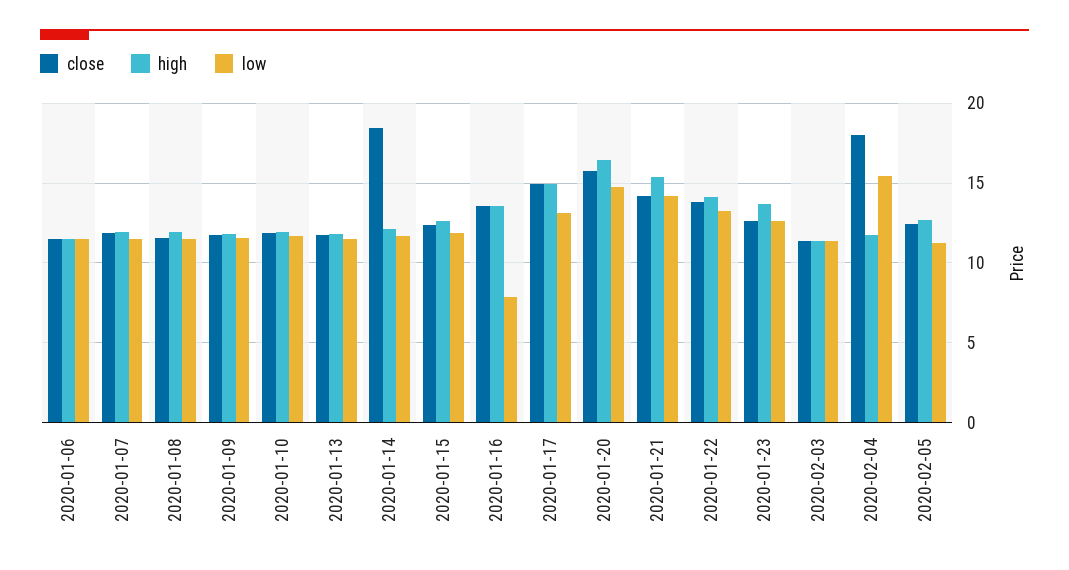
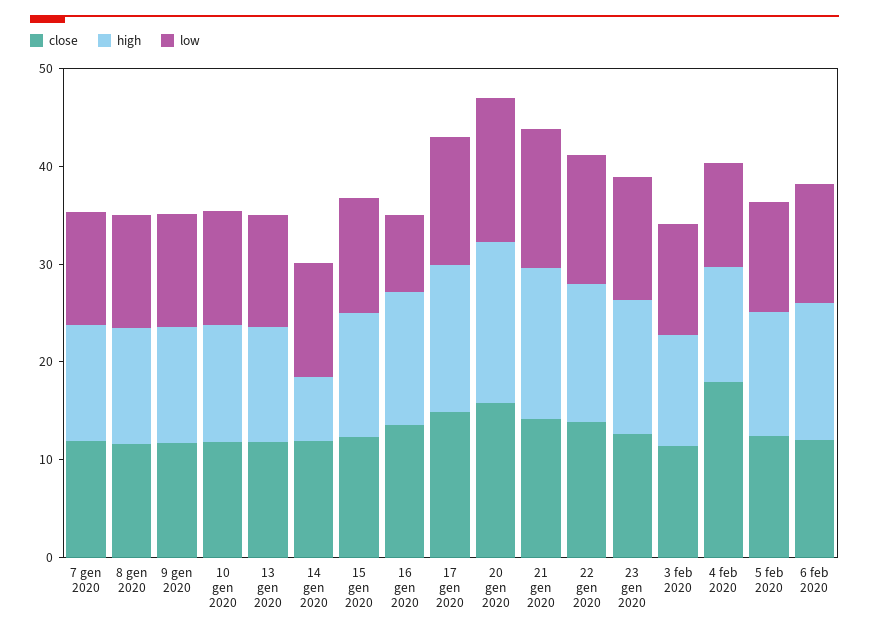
close, 2020-01-06: 11.5 -> none
high, 2020-01-06: 11.5 -> none
low, 2020-01-06: 11.5 -> none
close, 2020-01-14: 18.5 -> 12
high, 2020-01-14: 12 -> 6
low, 2020-02-04: 15.5 -> 10
close, 6 feb 2020: none -> 12
high, 6 feb 2020: none -> 14
low, 6 feb 2020: none -> 12

